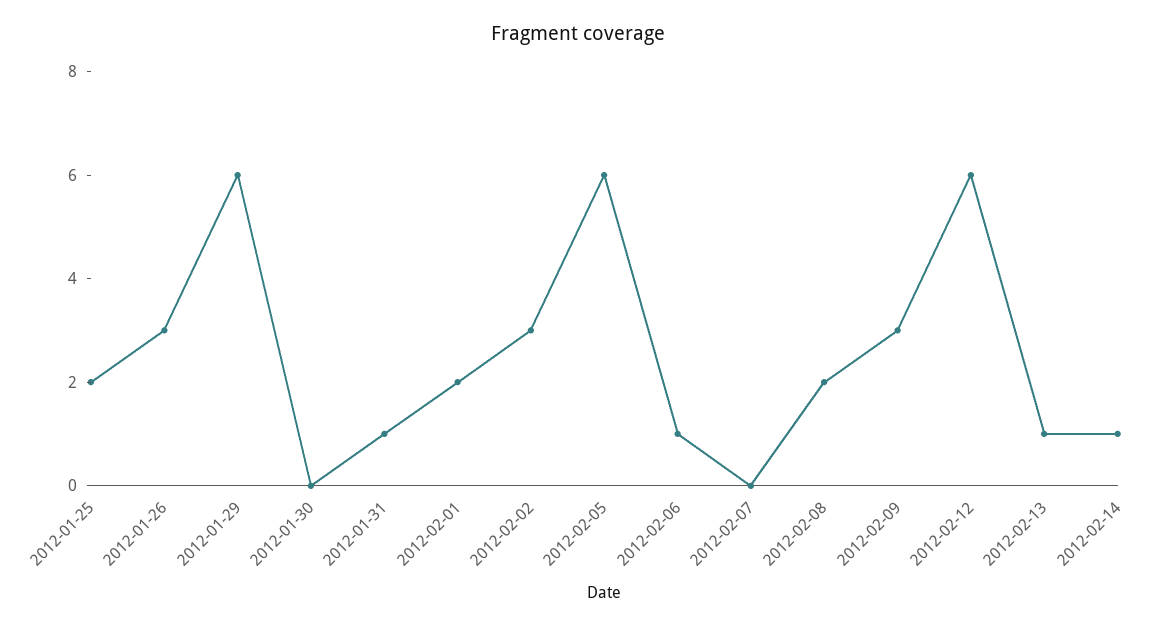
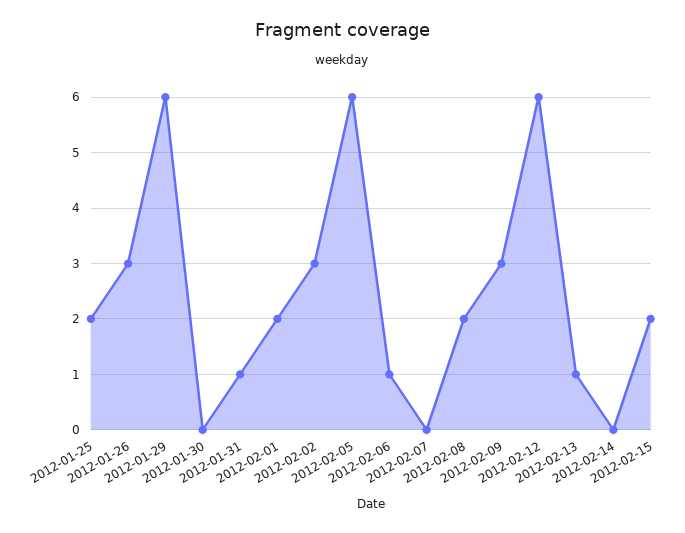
2012-02-14: 1 -> 0
2012-02-15: none -> 2

